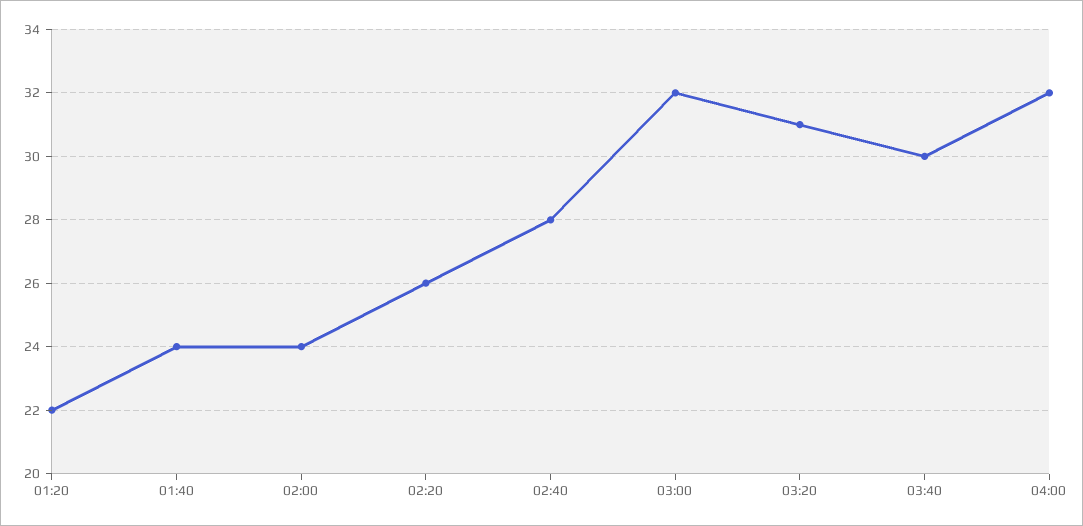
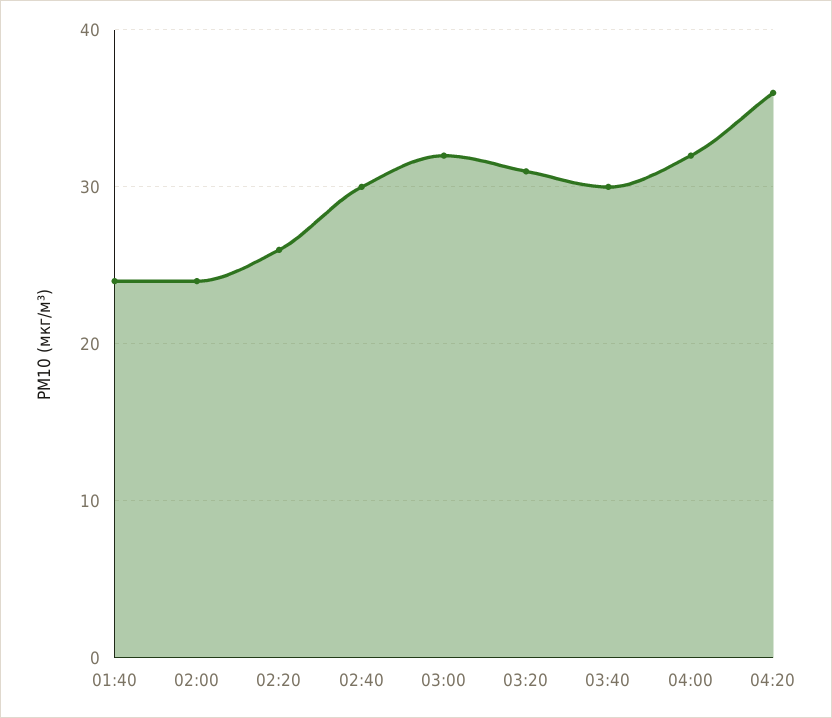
01:20: 22 -> none
02:40: 28 -> 30
04:20: none -> 36

